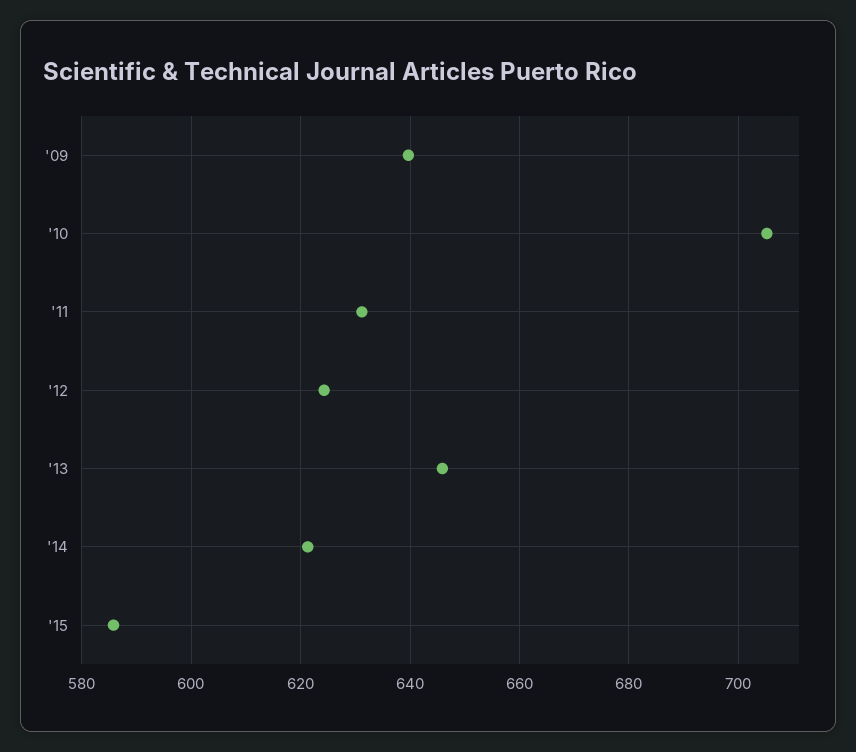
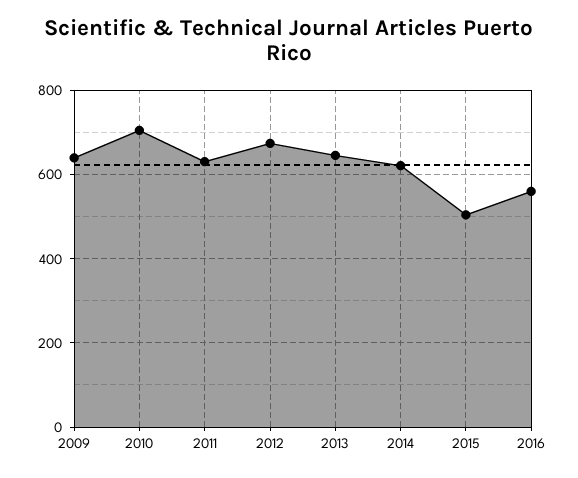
'12: 624 -> 680
'15: 586 -> 500
2016: none -> 560

